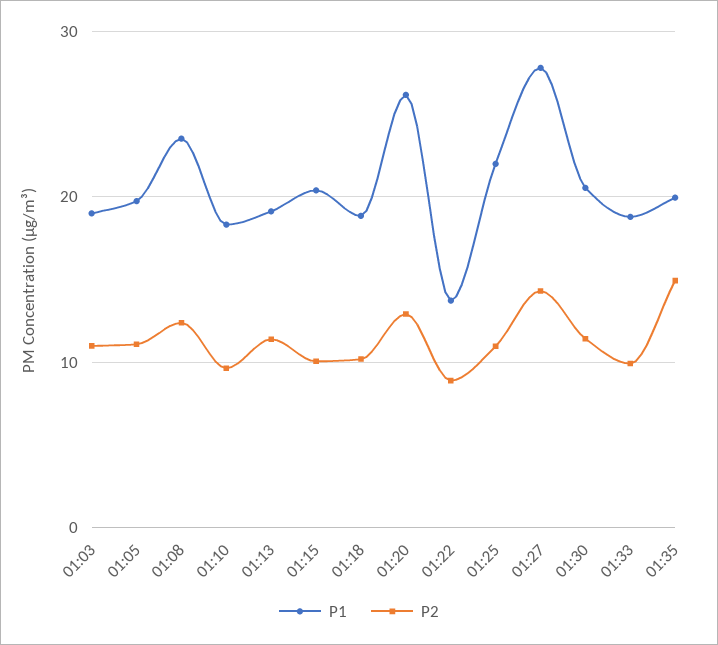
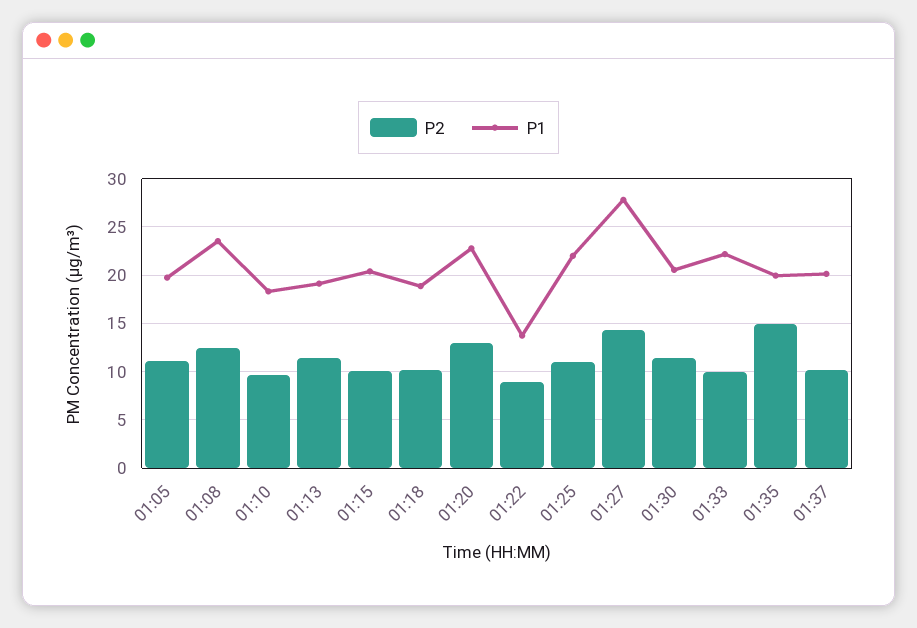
P1, 01:03: 19 -> none
P2, 01:03: 11 -> none
P1, 01:20: 26 -> 23
P1, 01:33: 19 -> 22
P2, 01:37: none -> 10
P1, 01:37: none -> 20

